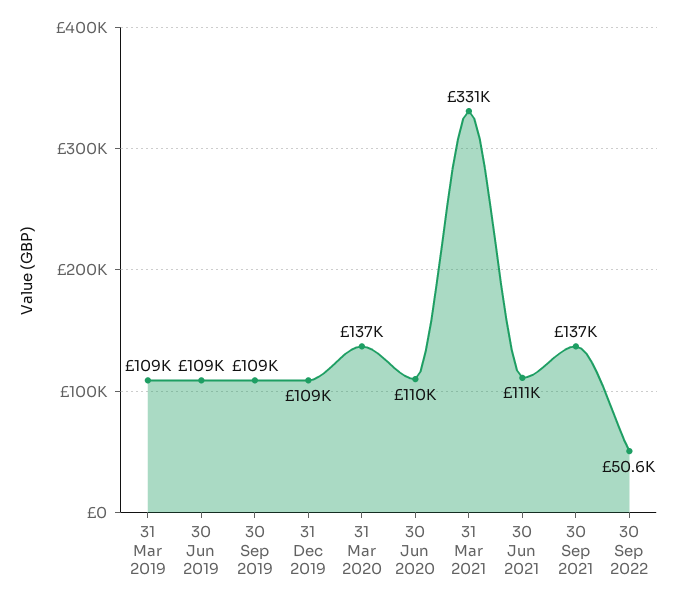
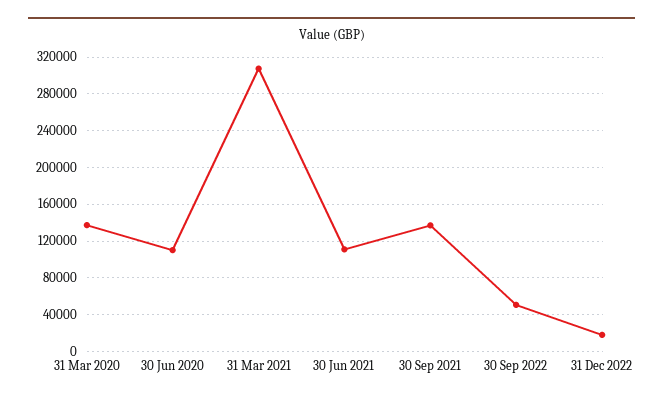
31 Mar 2019: 109000 -> none
30 Jun 2019: 109000 -> none
30 Sep 2019: 109000 -> none
31 Dec 2019: 109000 -> none
31 Mar 2021: 331000 -> 310000
31 Dec 2022: none -> 20000

